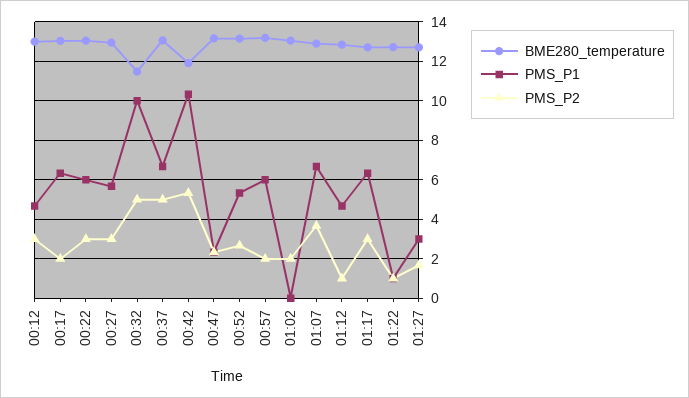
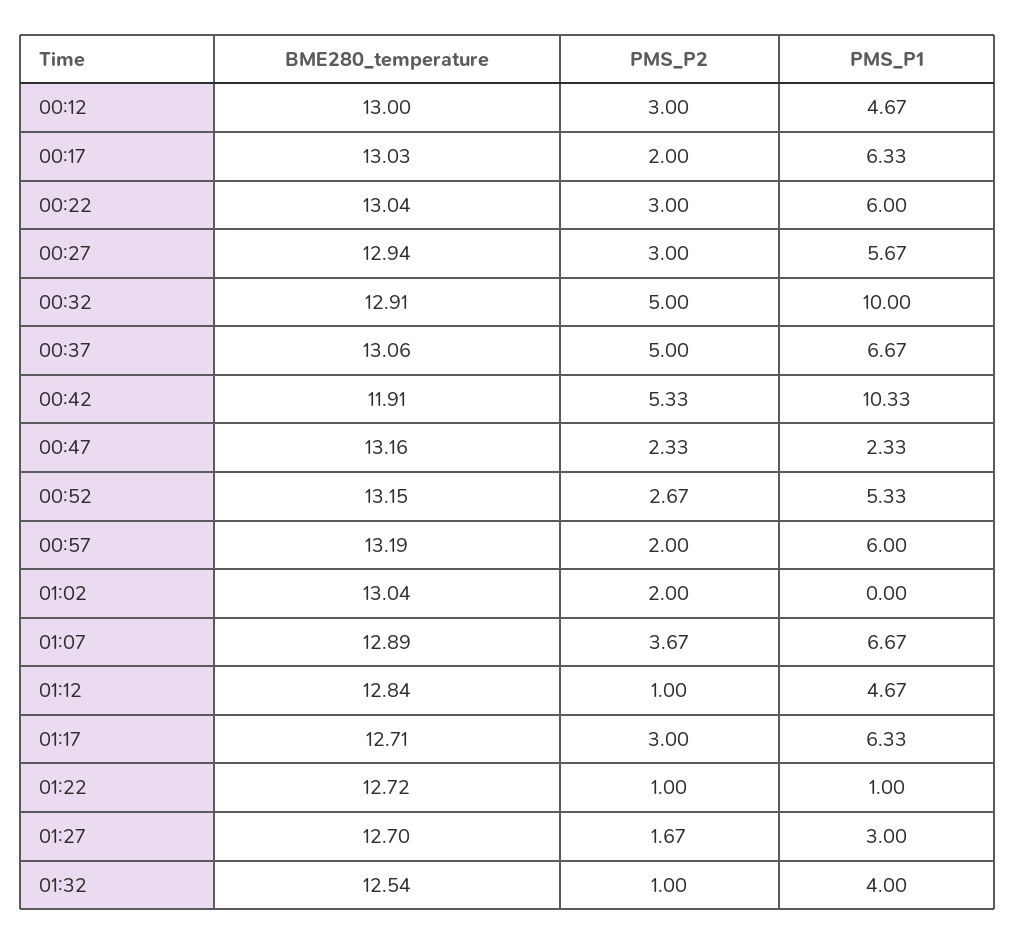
BME280_temperature, 00:32: 11.5 -> 12.91
BME280_temperature, 01:32: none -> 12.54
PMS_P2, 01:32: none -> 1
PMS_P1, 01:32: none -> 4

